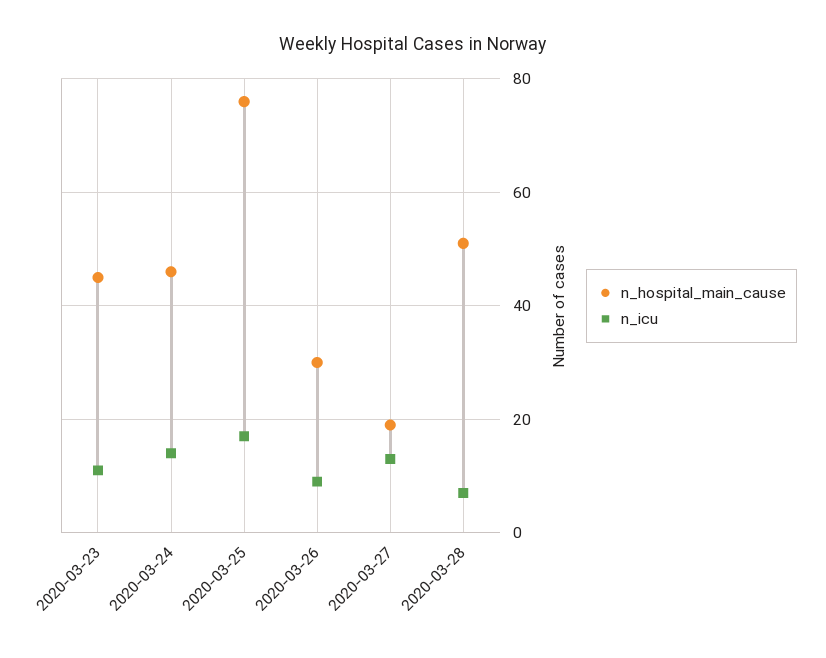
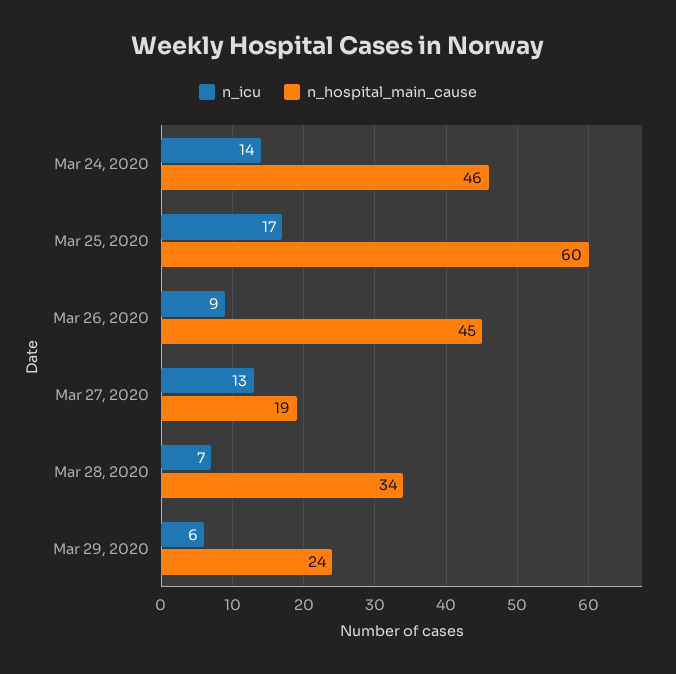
n_hospital_main_cause, 2020-03-23: 45 -> none
n_icu, 2020-03-23: 10 -> none
n_hospital_main_cause, 2020-03-25: 75 -> 60
n_hospital_main_cause, 2020-03-26: 30 -> 45
n_hospital_main_cause, 2020-03-28: 50 -> 34
n_icu, Mar 29, 2020: none -> 6
n_hospital_main_cause, Mar 29, 2020: none -> 24

